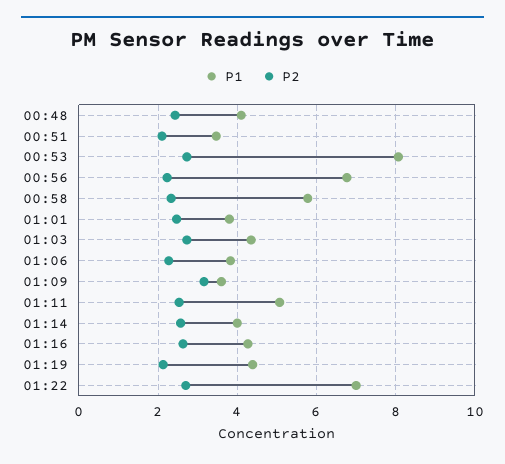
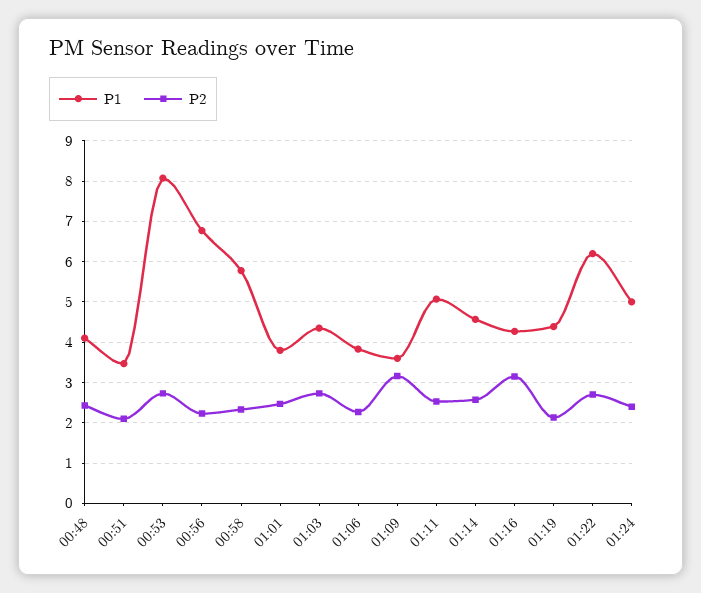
P1, 01:14: 4 -> 4.6
P2, 01:16: 2.6 -> 3.2
P1, 01:22: 7 -> 6.2
P1, 01:24: none -> 5
P2, 01:24: none -> 2.4

